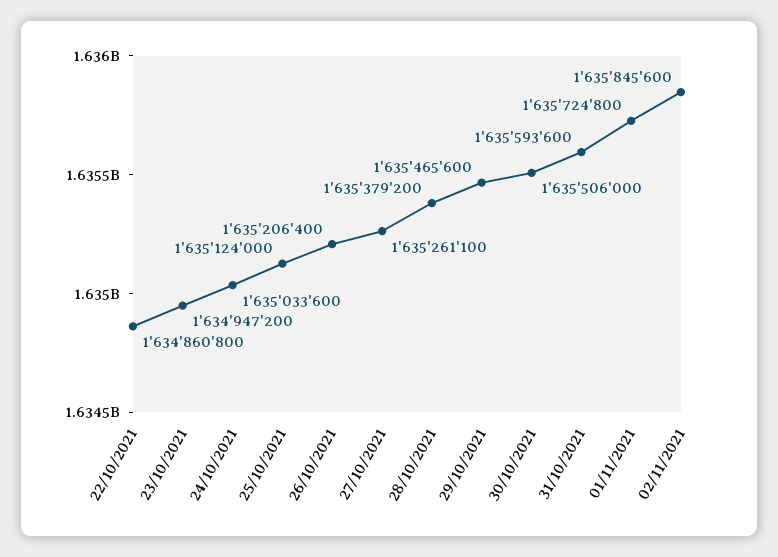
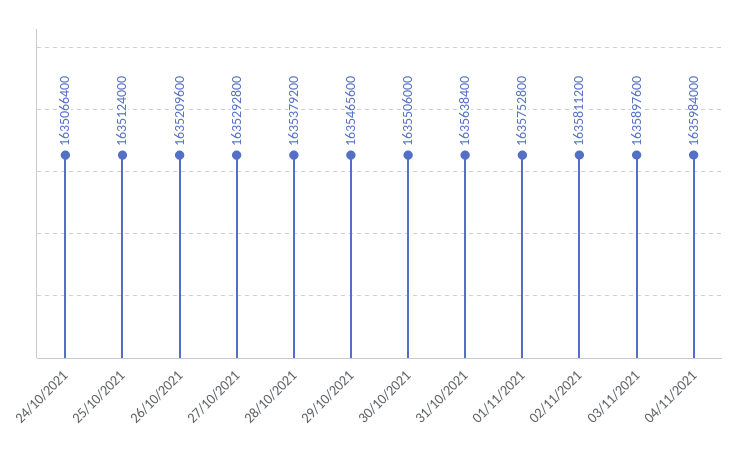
22/10/2021: 1634860800 -> none
23/10/2021: 1634947200 -> none
24/10/2021: 1635033600 -> 1635066400
26/10/2021: 1635206400 -> 1635209600
27/10/2021: 1635261100 -> 1635292800
31/10/2021: 1635593600 -> 1635638400
01/11/2021: 1635724800 -> 1635752800
02/11/2021: 1635845600 -> 1635811200
03/11/2021: none -> 1635897600
04/11/2021: none -> 1635984000

